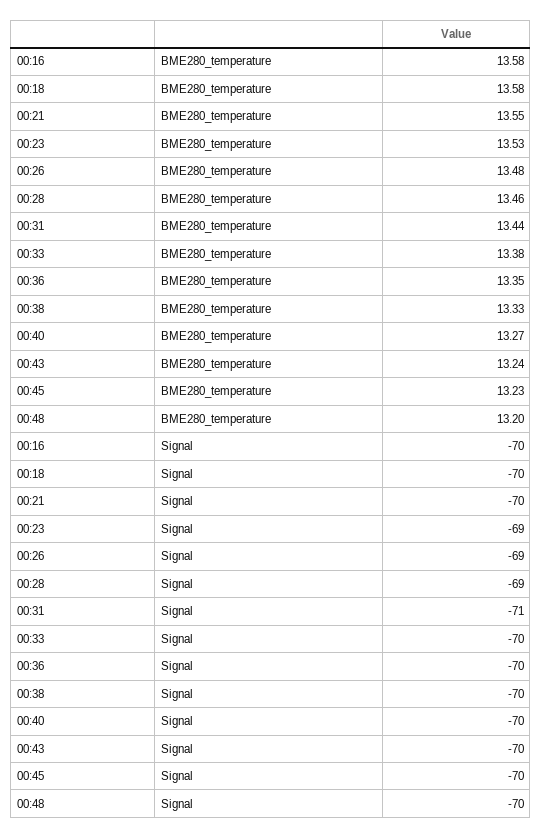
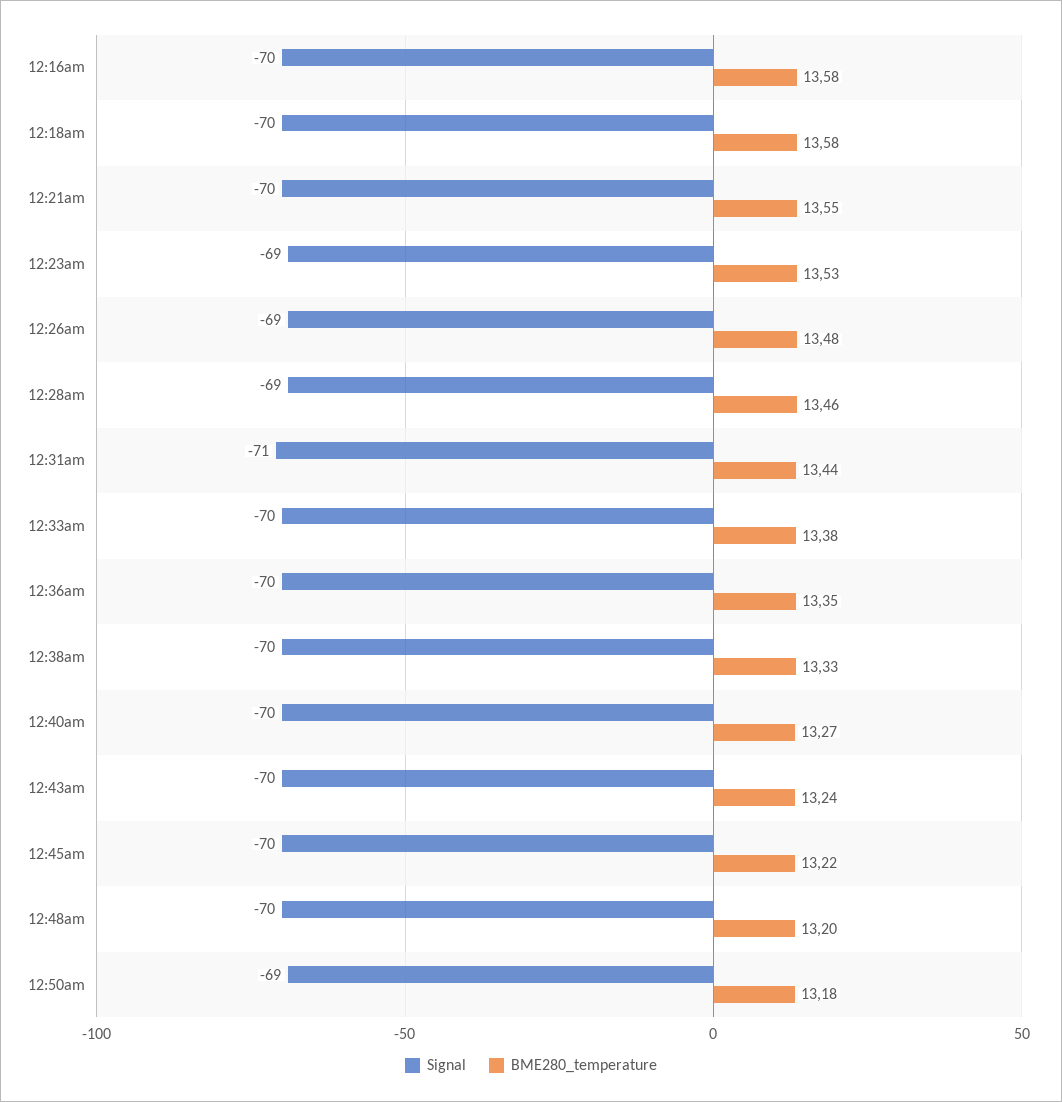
BME280_temperature, 00:45: 13.23 -> 13.22
Signal, 12:50am: none -> -69
BME280_temperature, 12:50am: none -> 13.18

